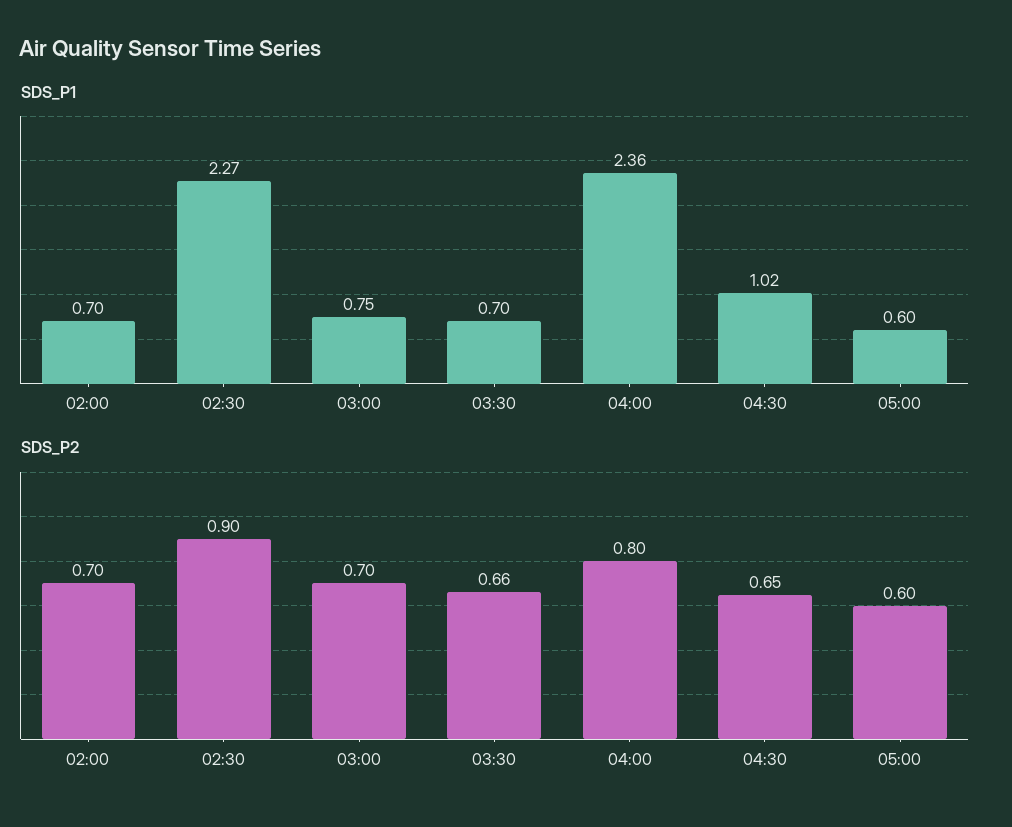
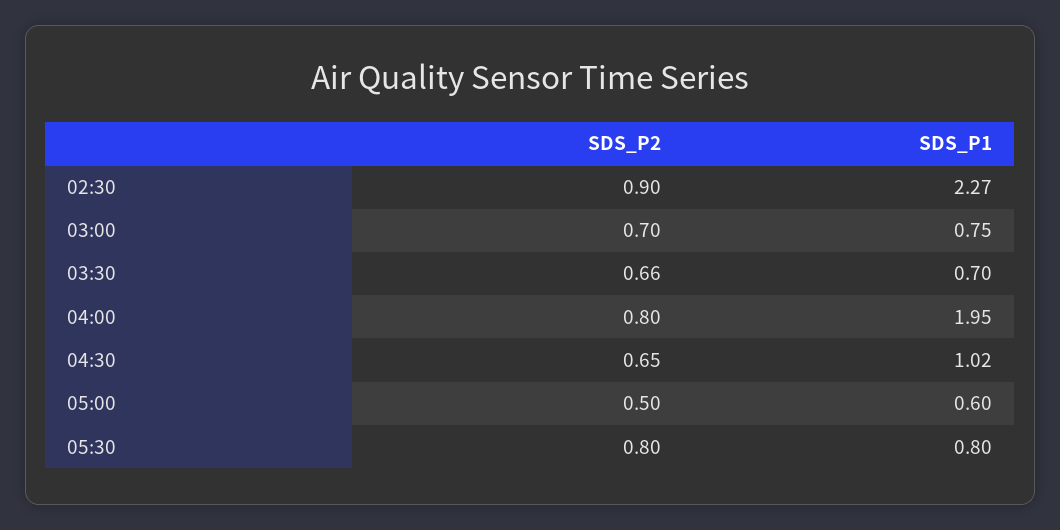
SDS_P1, 02:00: 0.7 -> none
SDS_P1, 04:00: 2.36 -> 1.95
SDS_P2, 02:00: 0.7 -> none
SDS_P2, 05:00: 0.6 -> 0.5
SDS_P2, 05:30: none -> 0.8
SDS_P1, 05:30: none -> 0.8

